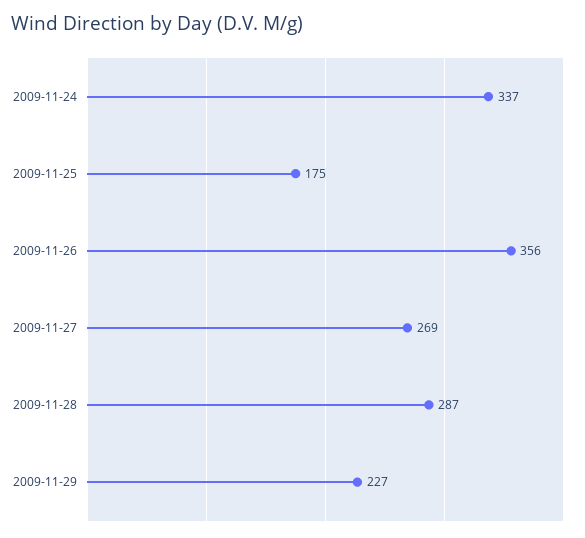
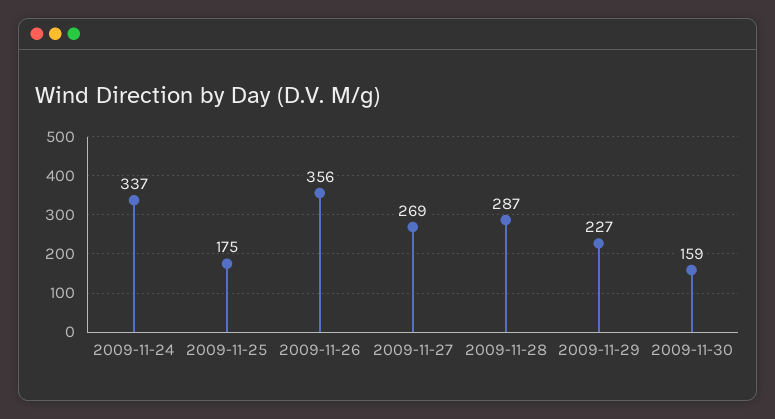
2009-11-30: none -> 159

